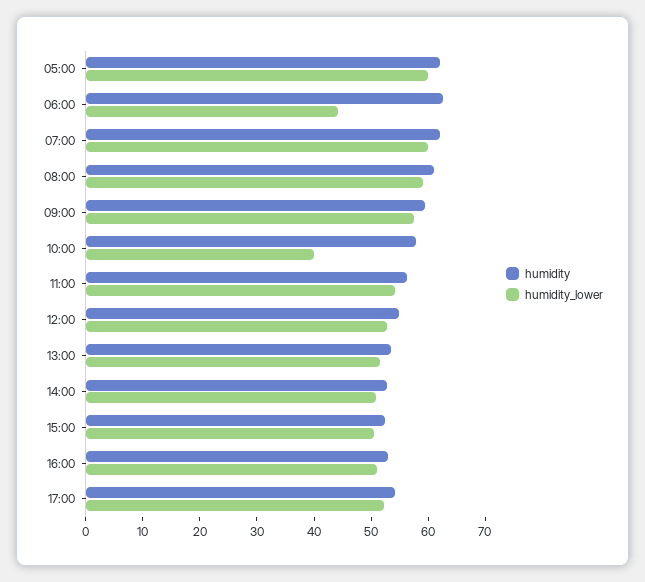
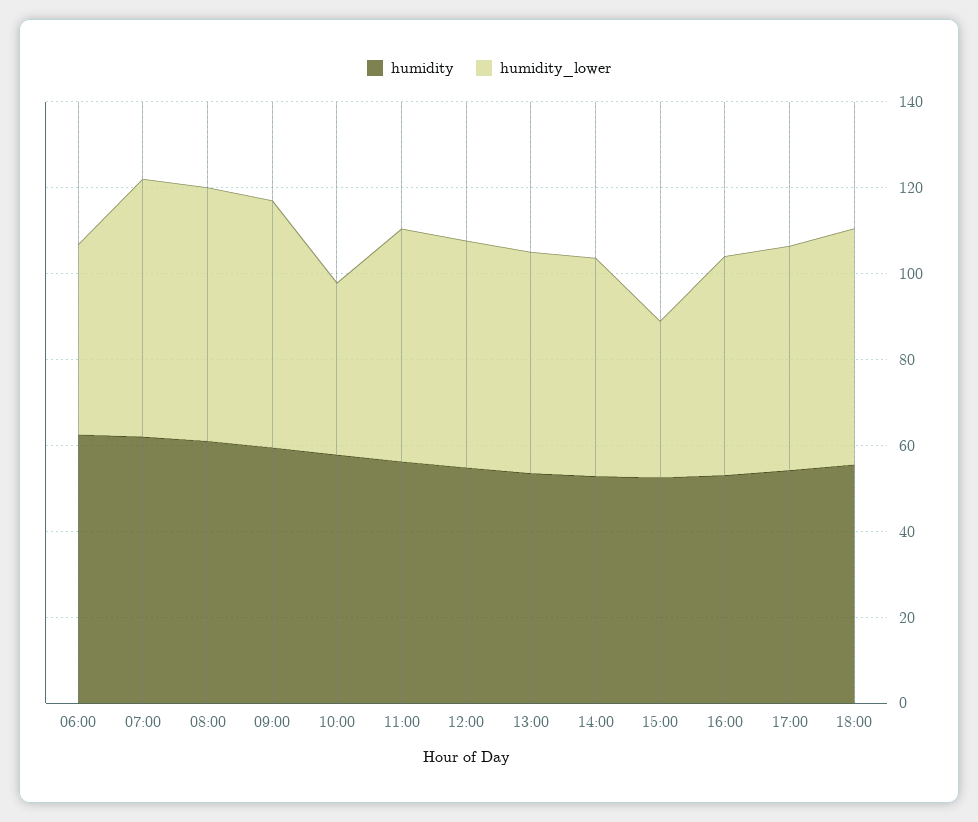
humidity, 05:00: 62 -> none
humidity_lower, 05:00: 60 -> none
humidity_lower, 15:00: 50 -> 35
humidity, 18:00: none -> 55
humidity_lower, 18:00: none -> 55

